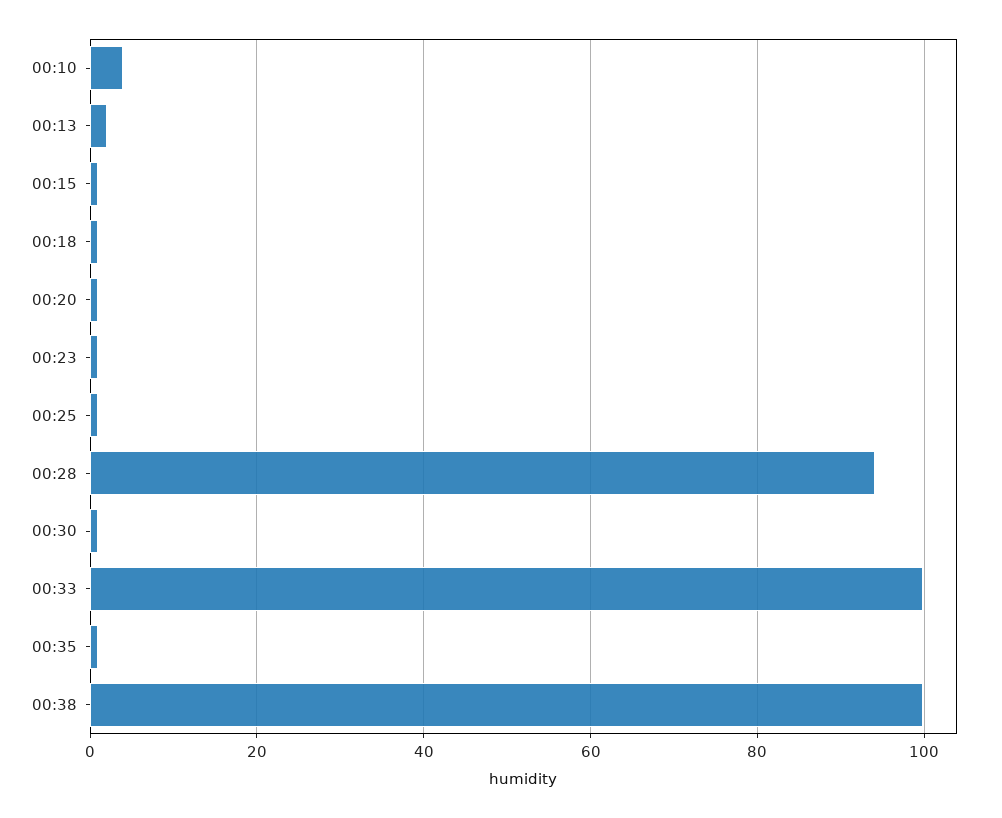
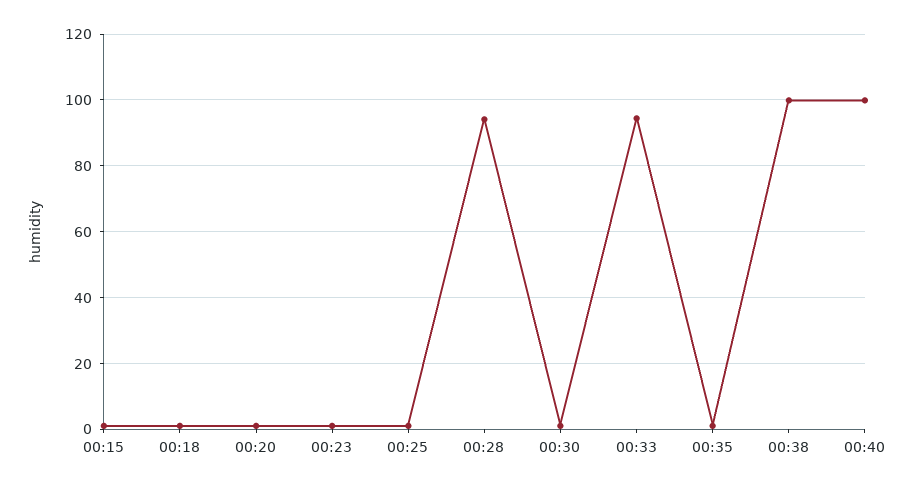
00:10: 4 -> none
00:13: 2 -> none
00:33: 100 -> 94
00:40: none -> 100

